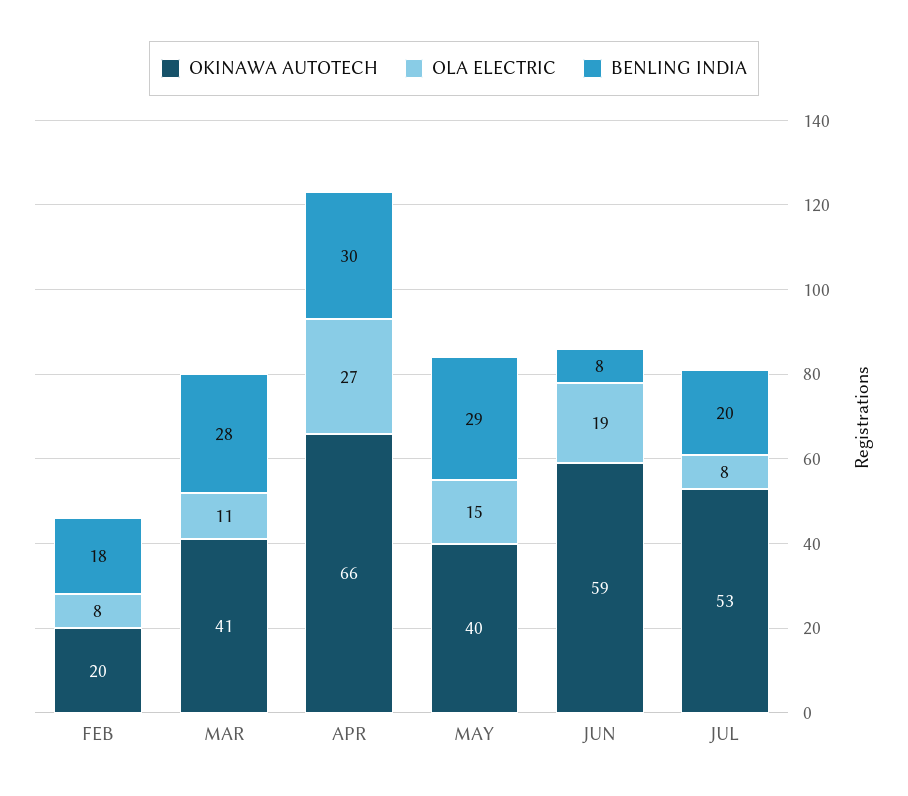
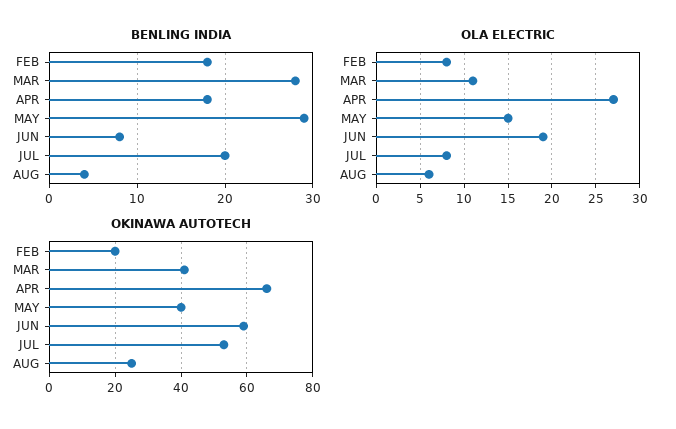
BENLING INDIA, APR: 30 -> 18
BENLING INDIA, AUG: none -> 4
OLA ELECTRIC, AUG: none -> 6
OKINAWA AUTOTECH, AUG: none -> 25

